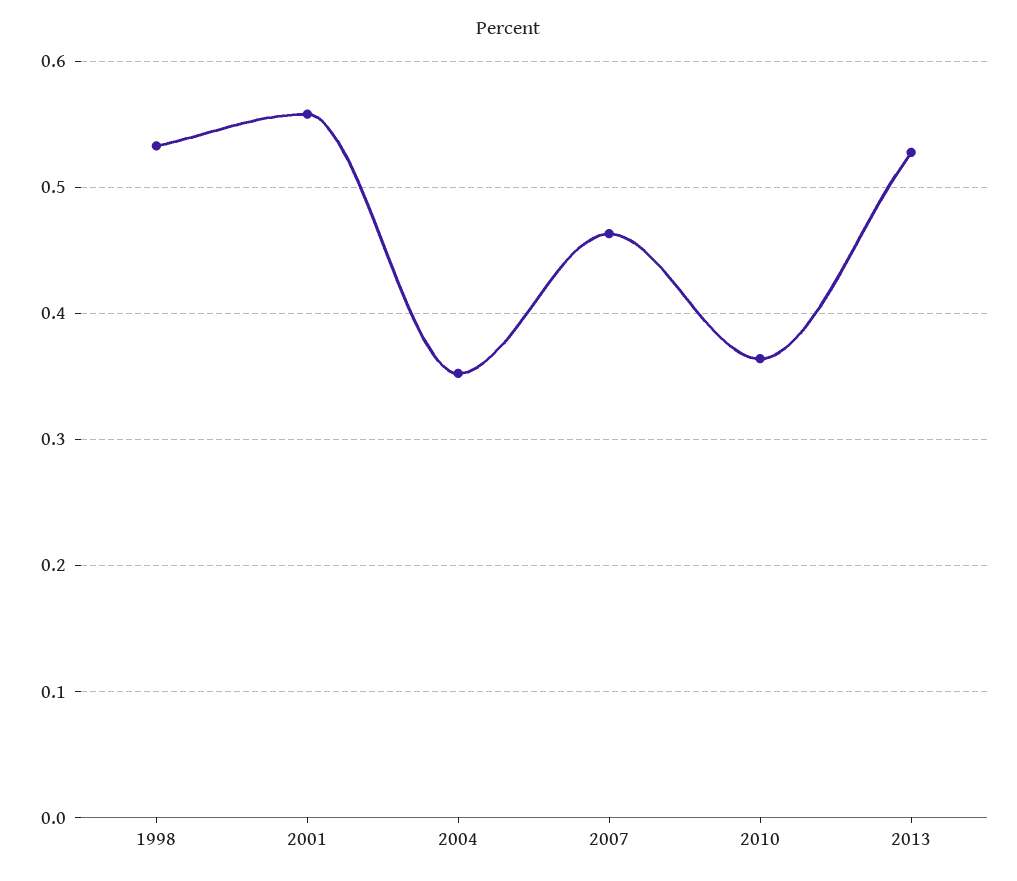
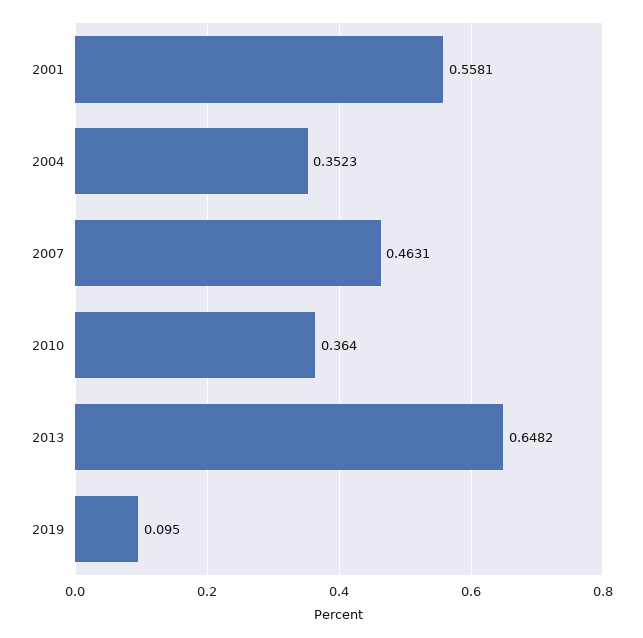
1998: 0.53 -> none
2013: 0.53 -> 0.6482
2019: none -> 0.095

